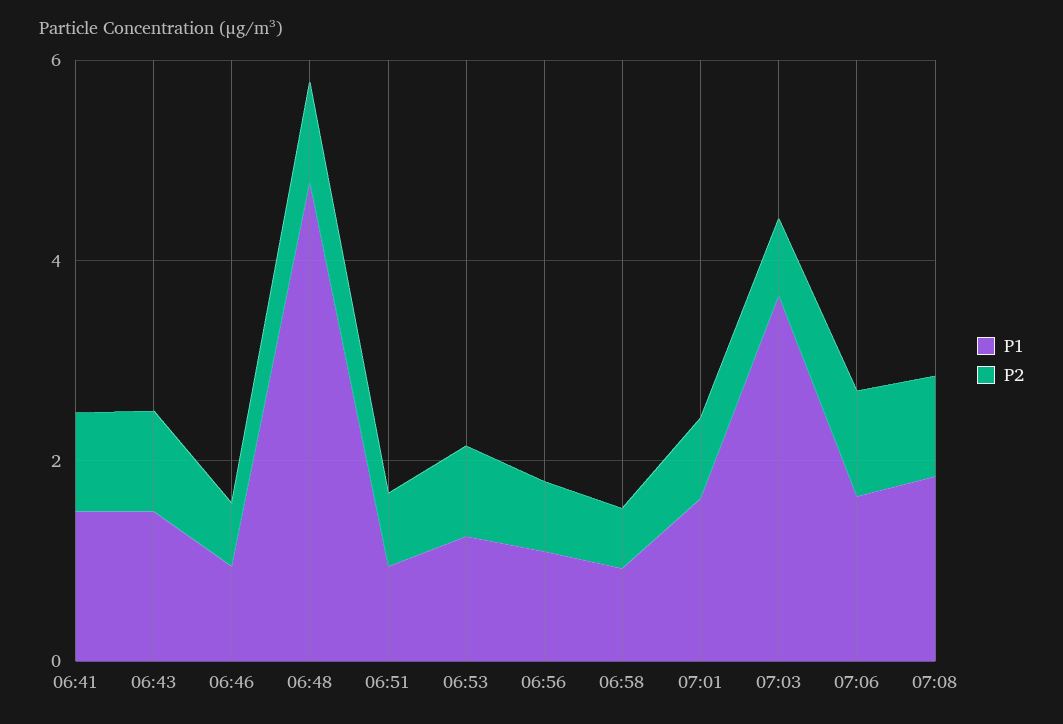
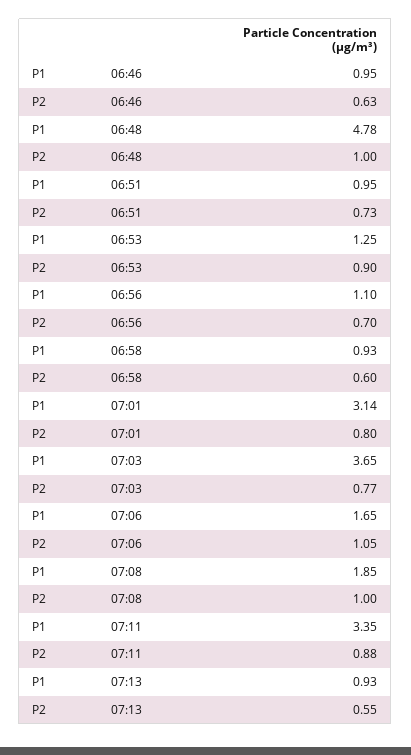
P1, 06:41: 1.5 -> none
P2, 06:41: 1 -> none
P1, 06:43: 1.5 -> none
P2, 06:43: 1 -> none
P1, 07:01: 1.5 -> 3.14
P1, 07:11: none -> 3.35
P2, 07:11: none -> 0.88
P1, 07:13: none -> 0.93
P2, 07:13: none -> 0.55

